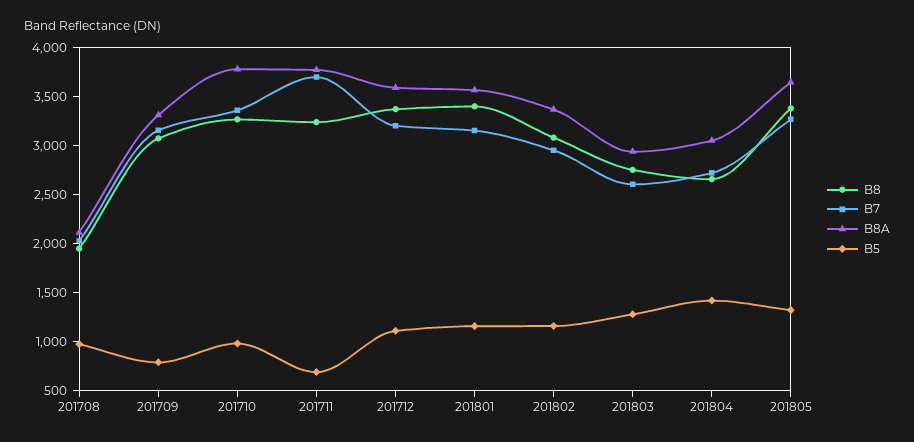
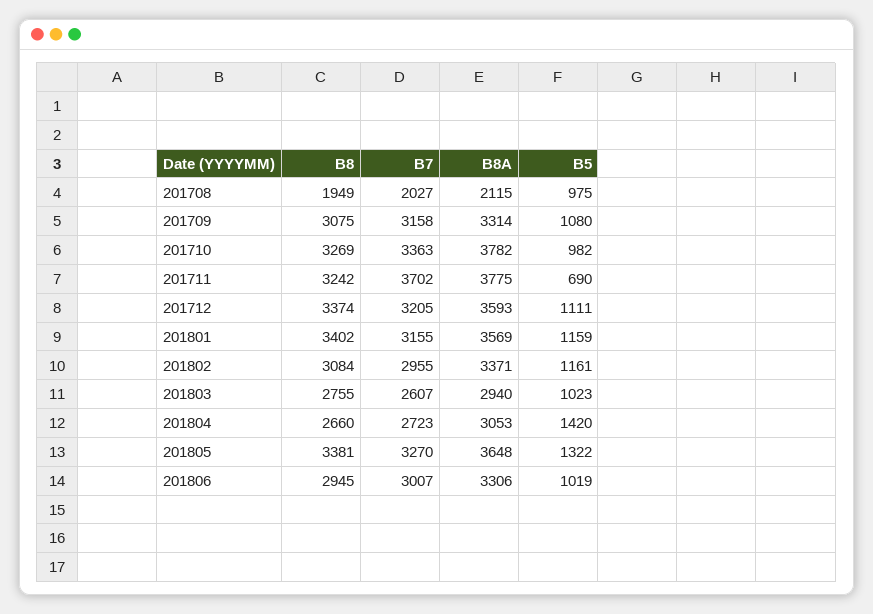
B5, 201709: 800 -> 1080
B5, 201803: 1300 -> 1023
B8, 201806: none -> 2945
B7, 201806: none -> 3007
B8A, 201806: none -> 3306
B5, 201806: none -> 1019

